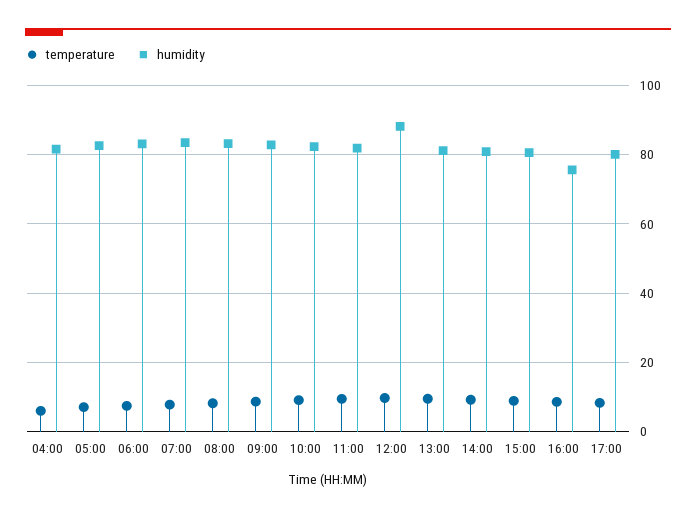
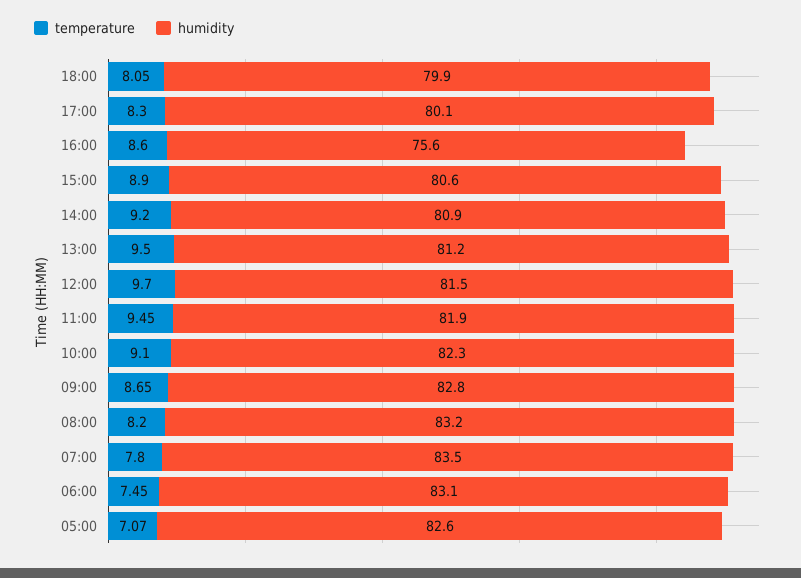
temperature, 04:00: 6 -> none
humidity, 04:00: 82 -> none
humidity, 12:00: 88 -> 81.5
temperature, 18:00: none -> 8.05
humidity, 18:00: none -> 79.9

